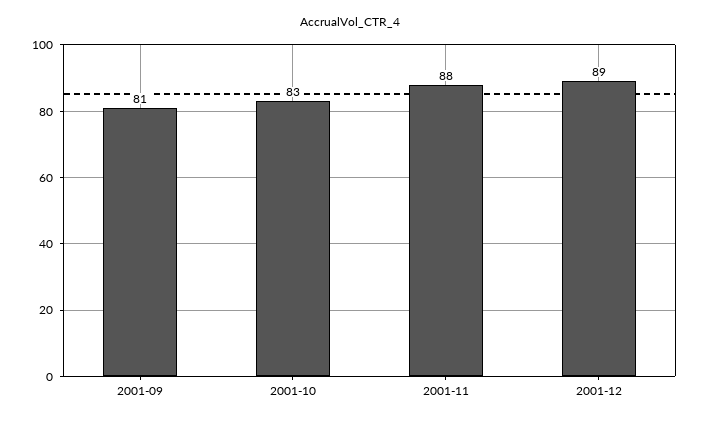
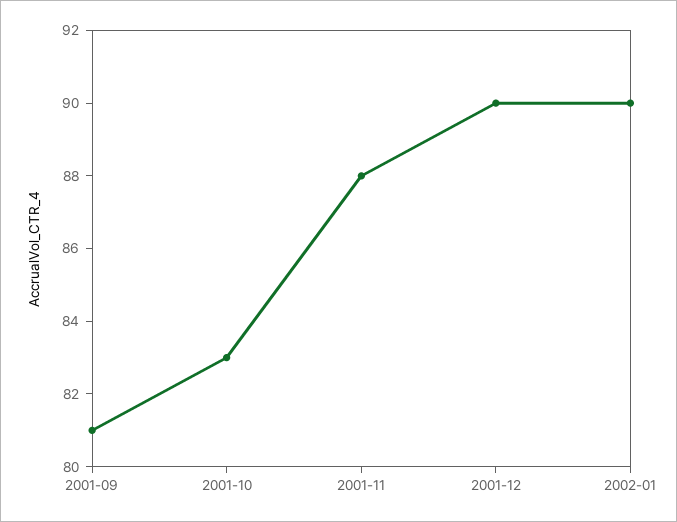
2001-12: 89 -> 90
2002-01: none -> 90

